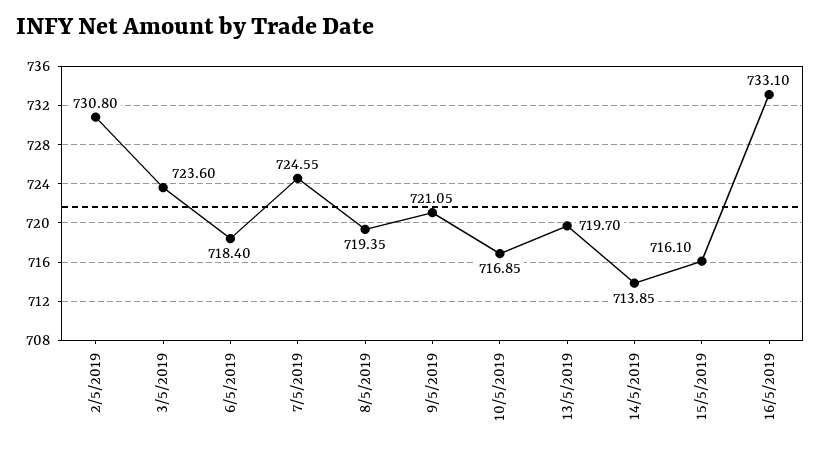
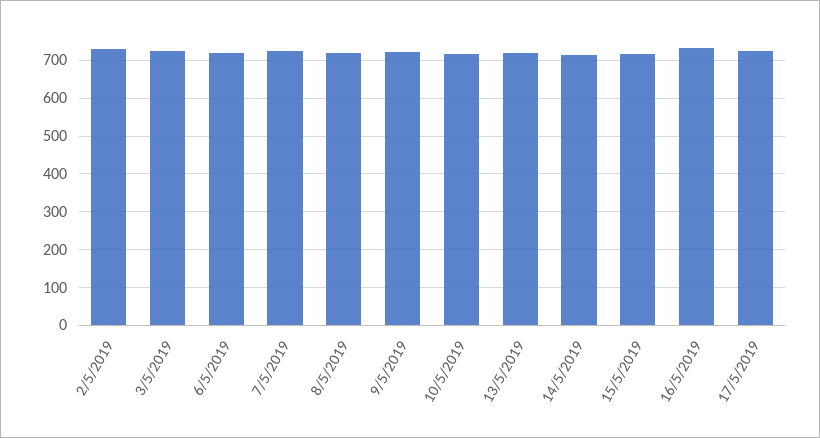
17/5/2019: none -> 720

